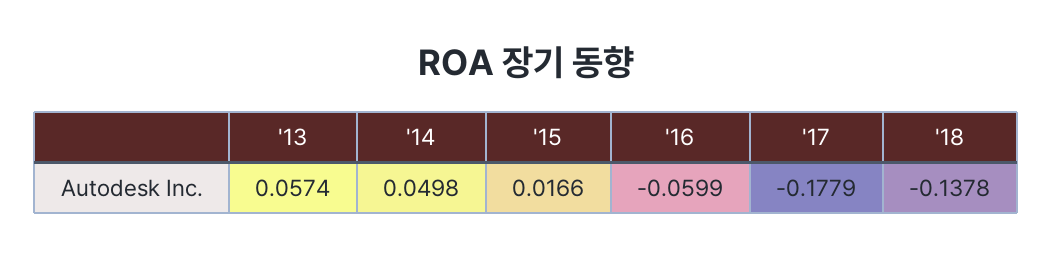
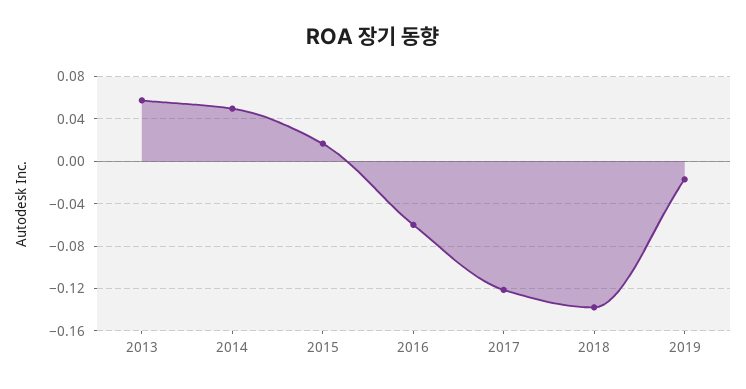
'17: -0.1779 -> -0.12
2019: none -> -0.02

